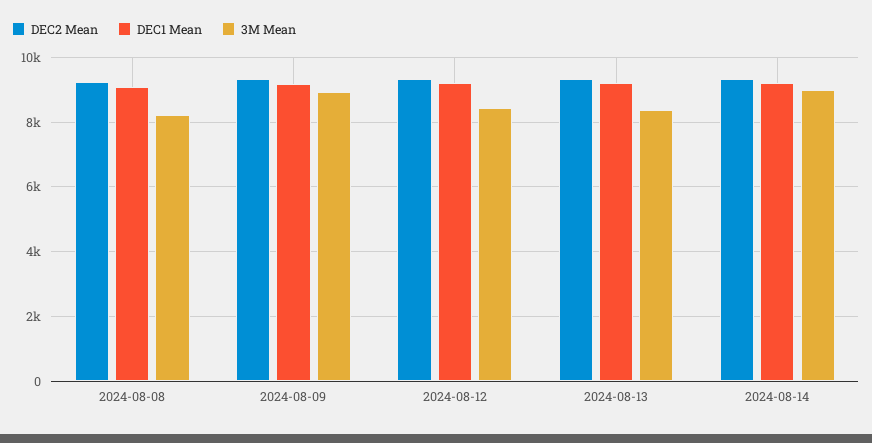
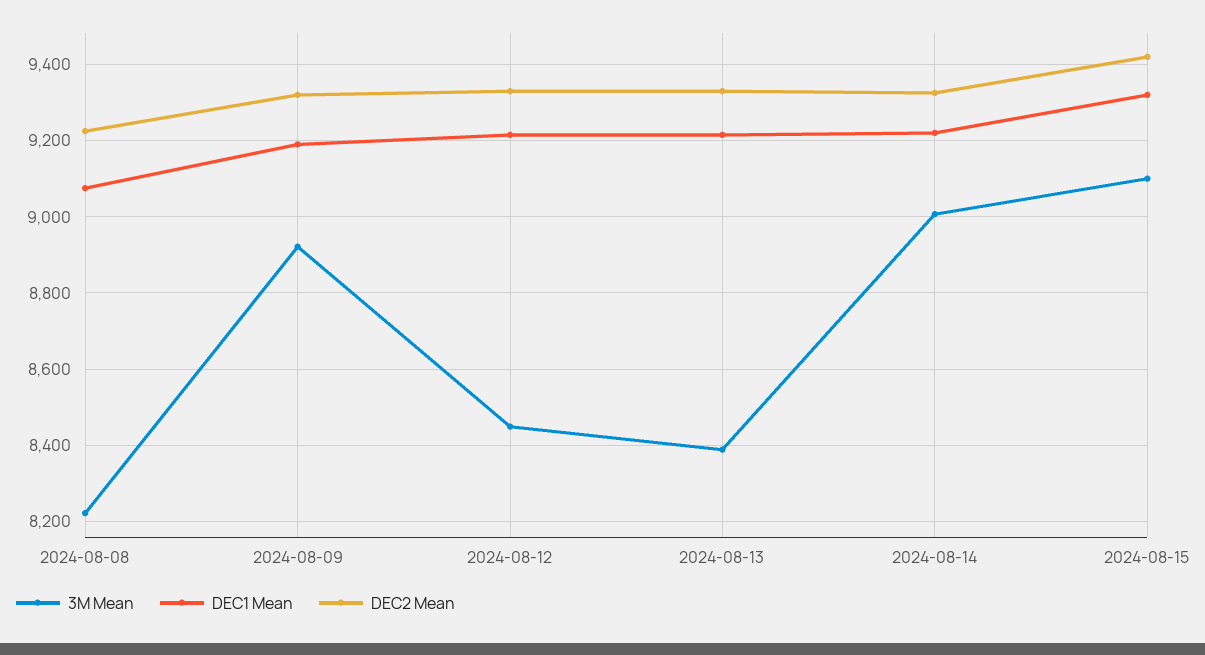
3M Mean, 2024-08-15: none -> 9100
DEC1 Mean, 2024-08-15: none -> 9320
DEC2 Mean, 2024-08-15: none -> 9420

